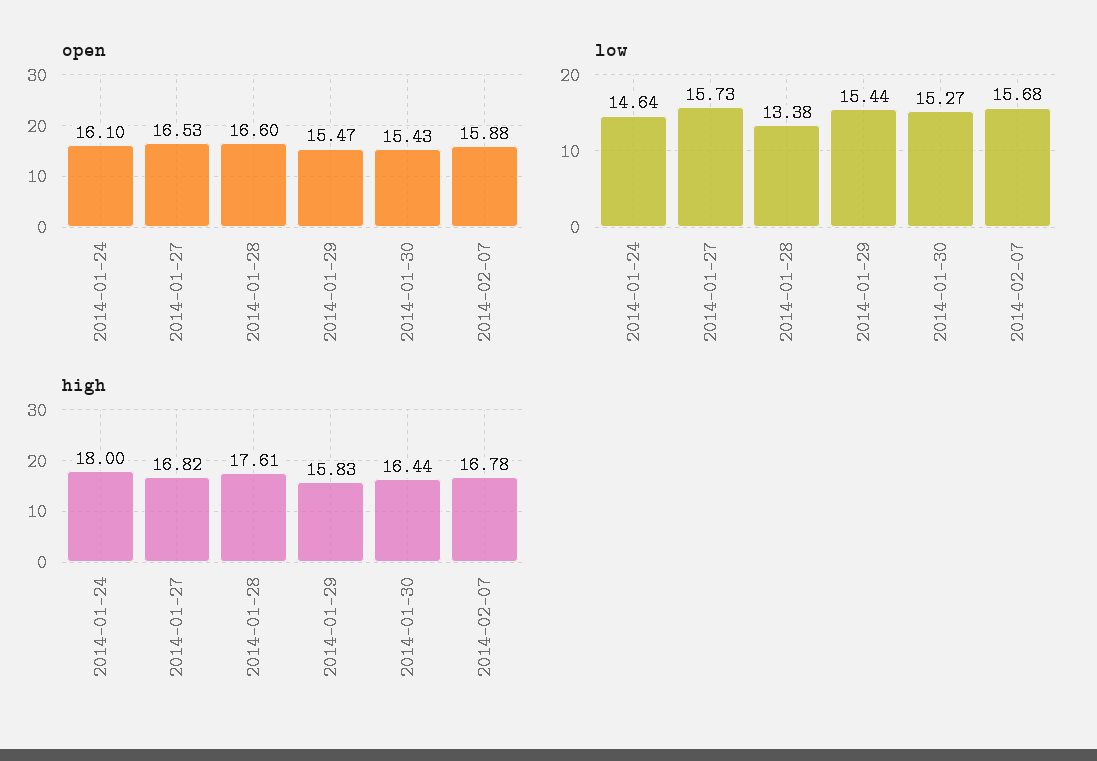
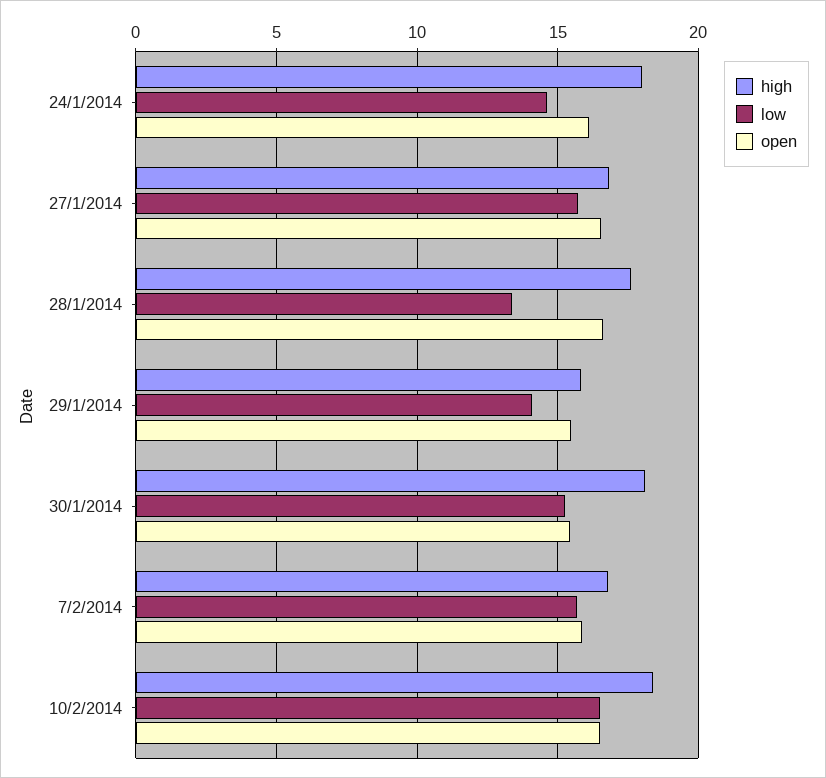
low, 2014-01-29: 15.44 -> 14
high, 2014-01-30: 16.44 -> 18
high, 10/2/2014: none -> 18.5
low, 10/2/2014: none -> 16.5
open, 10/2/2014: none -> 16.5

